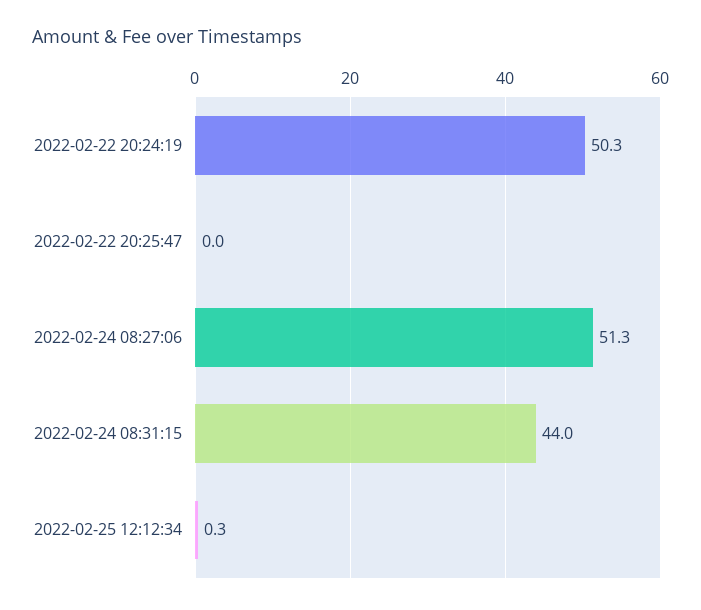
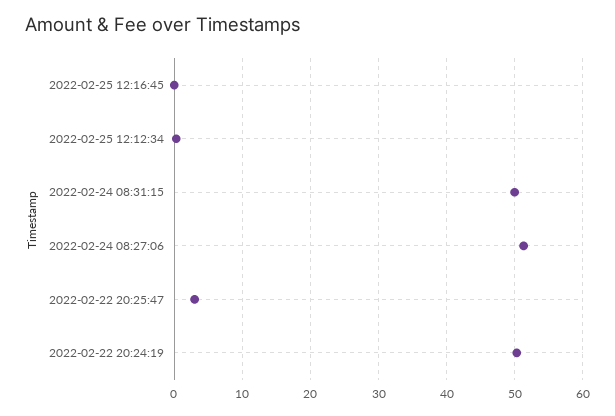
2022-02-22 20:25:47: 0 -> 3
2022-02-24 08:31:15: 44 -> 50
2022-02-25 12:16:45: none -> 0

